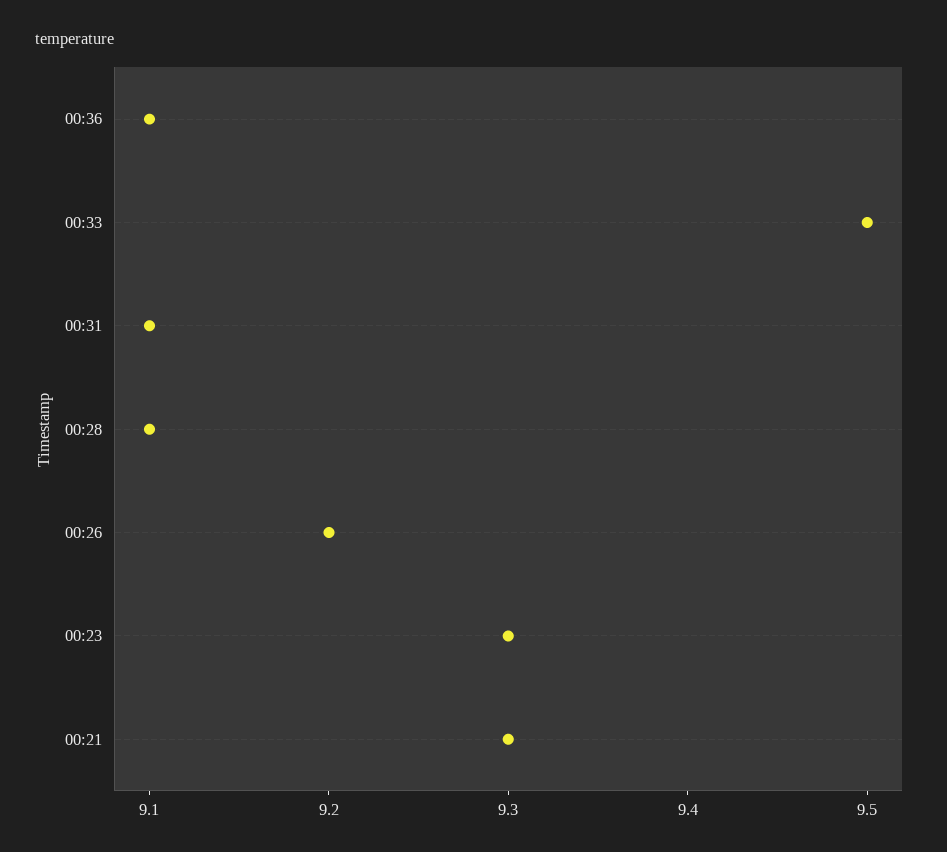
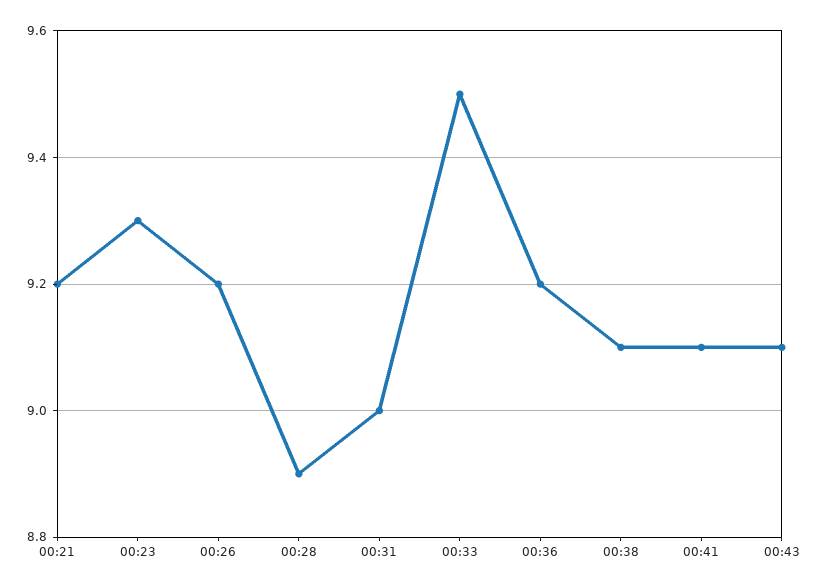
00:36: 9.1 -> 9.2
00:31: 9.1 -> 9
00:28: 9.1 -> 8.9
00:21: 9.3 -> 9.2
00:38: none -> 9.1
00:41: none -> 9.1
00:43: none -> 9.1

